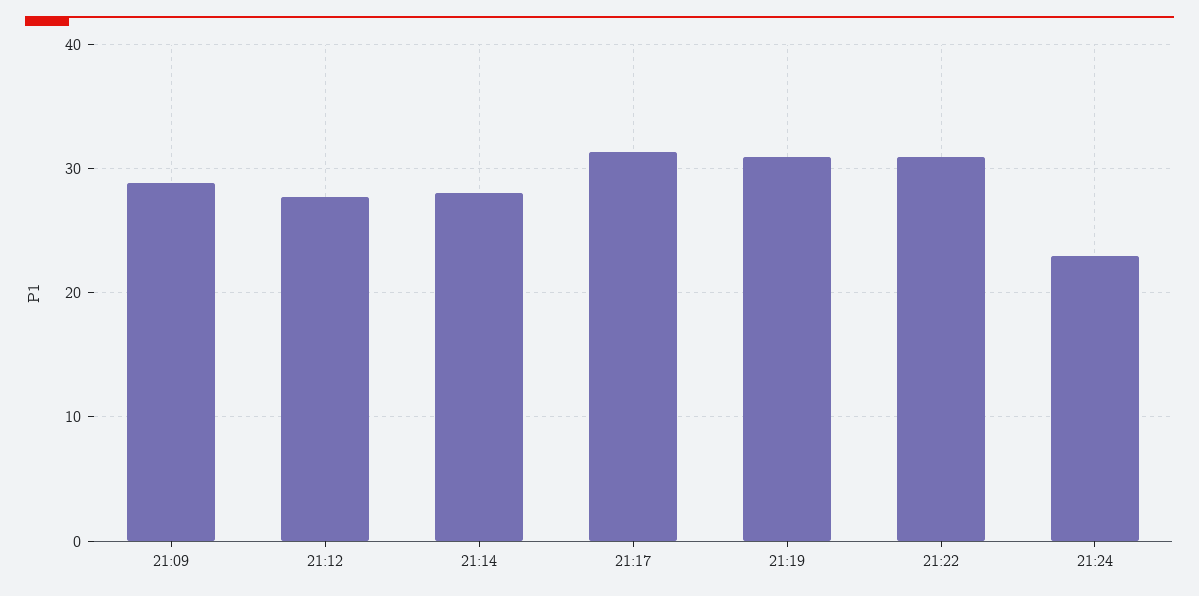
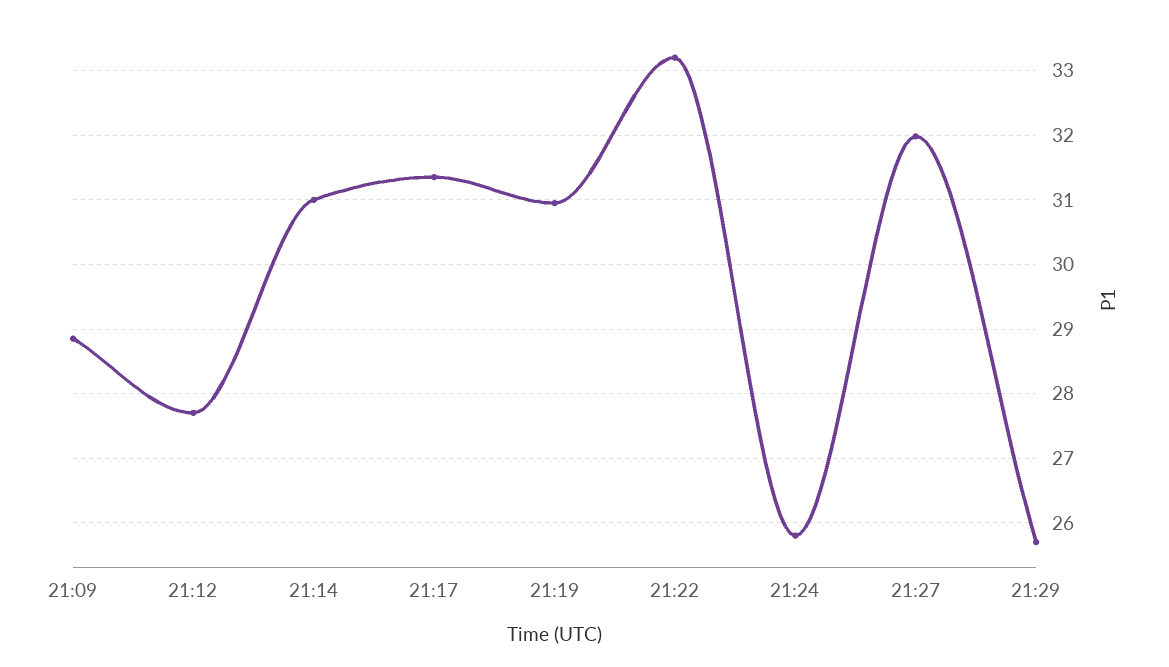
21:14: 28 -> 31
21:22: 31 -> 33.2
21:24: 23 -> 25.8
21:27: none -> 32
21:29: none -> 25.7

